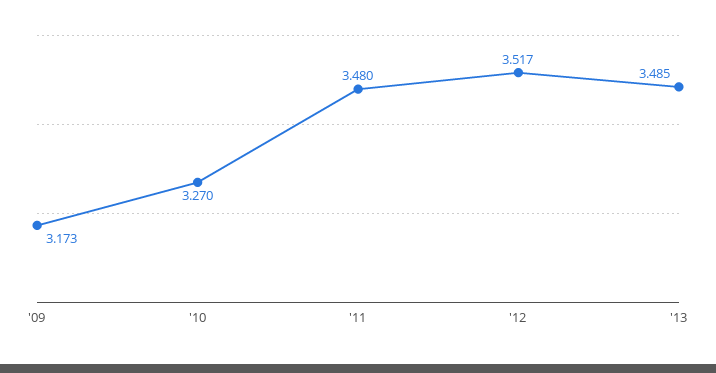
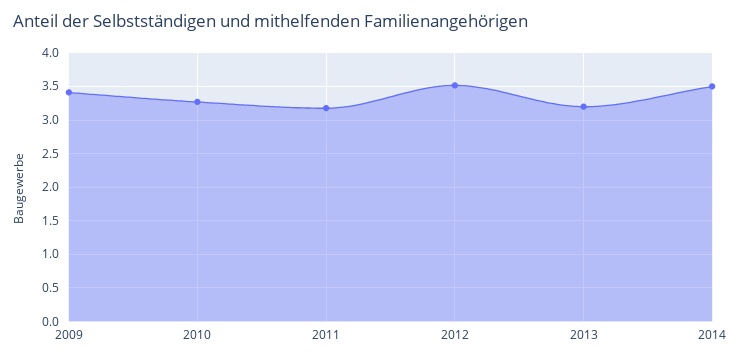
'09: 3.173 -> 3.4
'11: 3.48 -> 3.2
'13: 3.485 -> 3.2
2014: none -> 3.5

